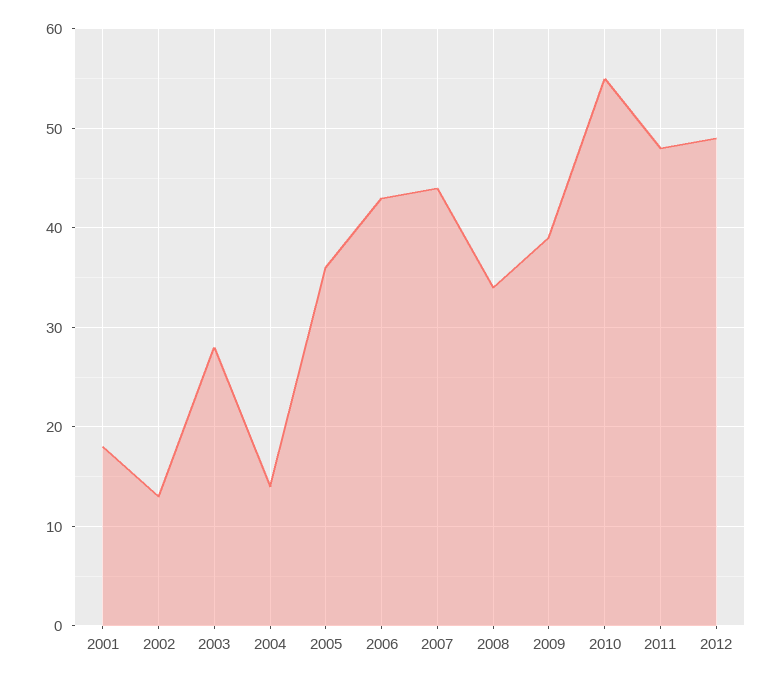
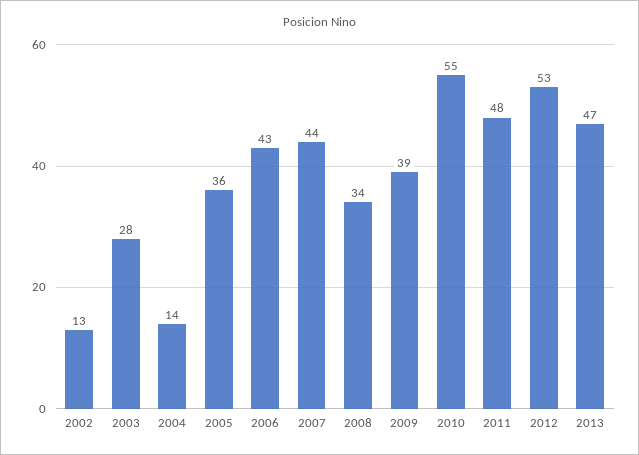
2001: 18 -> none
2012: 49 -> 53
2013: none -> 47

